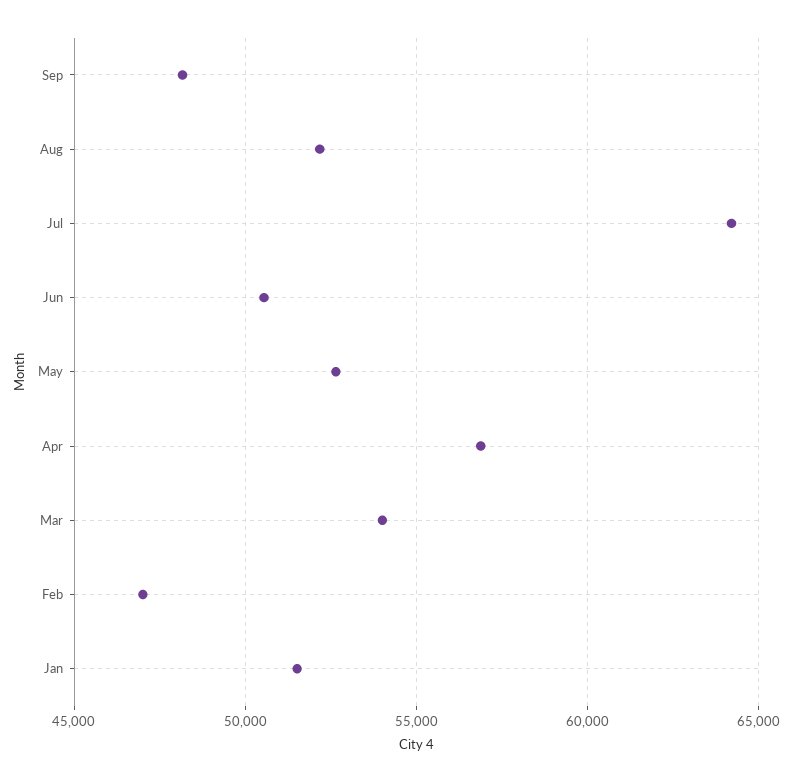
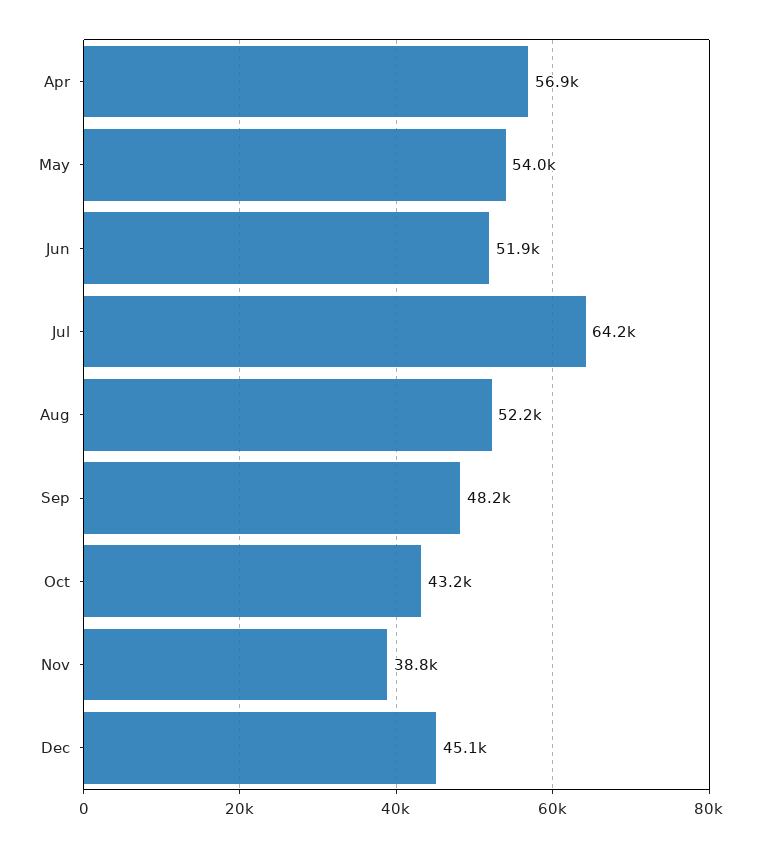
Jun: 50500 -> 51900
May: 52500 -> 54000
Mar: 54000 -> none
Feb: 47000 -> none
Jan: 51500 -> none
Oct: none -> 43200
Nov: none -> 38800
Dec: none -> 45100

